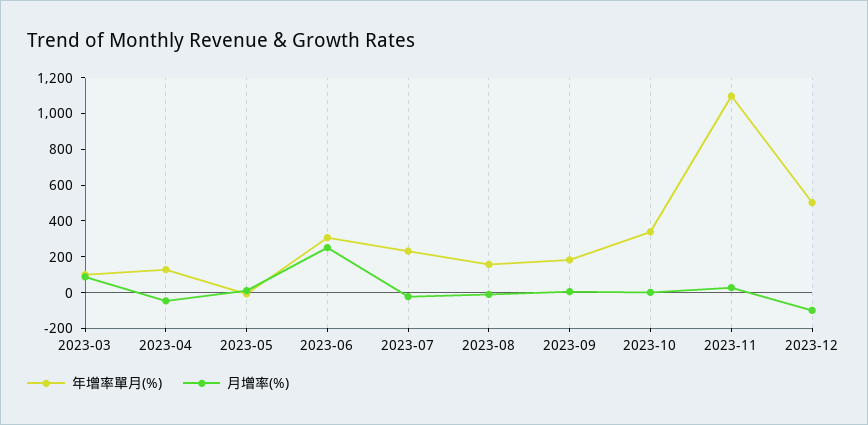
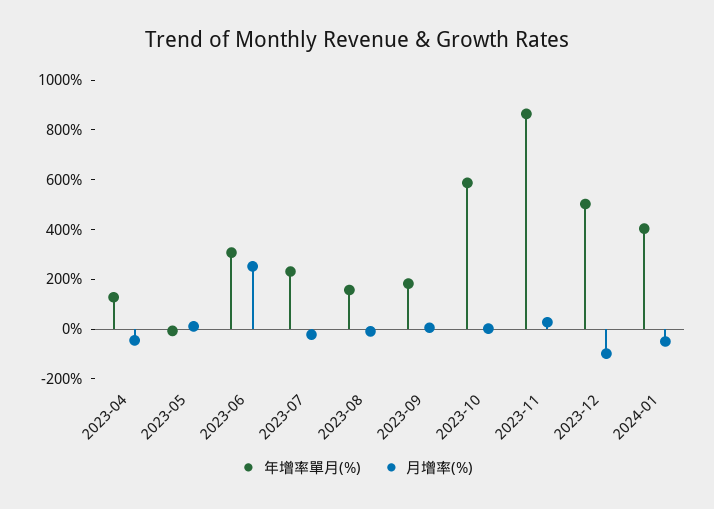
年增率單月(%), 2023-03: 100 -> none
月增率(%), 2023-03: 100 -> none
年增率單月(%), 2023-10: 350 -> 600
年增率單月(%), 2023-11: 1100 -> 850
年增率單月(%), 2024-01: none -> 400
月增率(%), 2024-01: none -> -50

